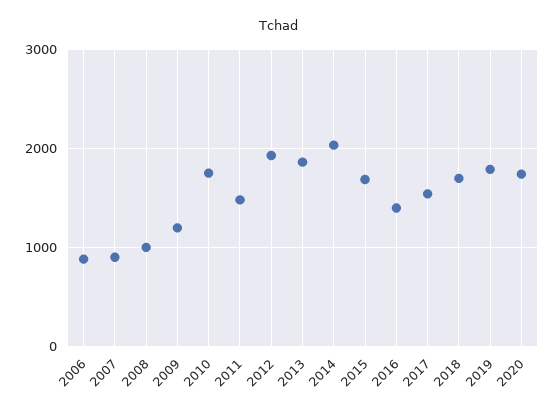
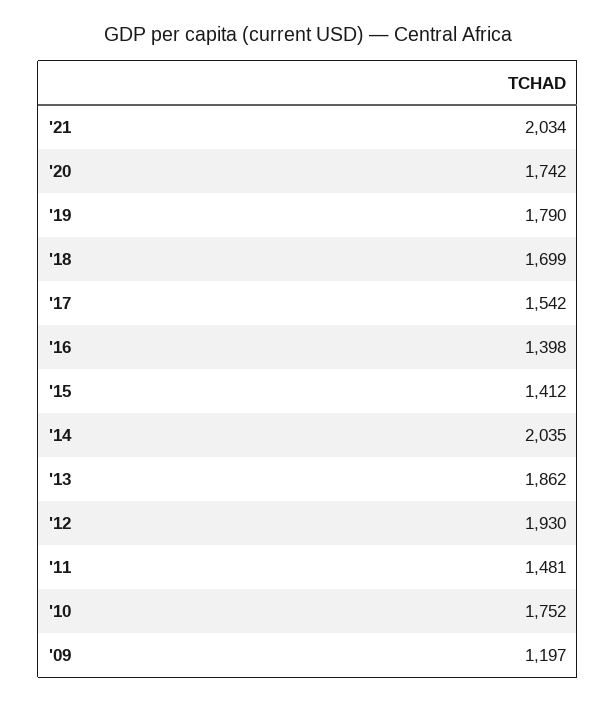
2006: 900 -> none
2007: 900 -> none
2008: 1000 -> none
2015: 1700 -> 1412
'21: none -> 2034

